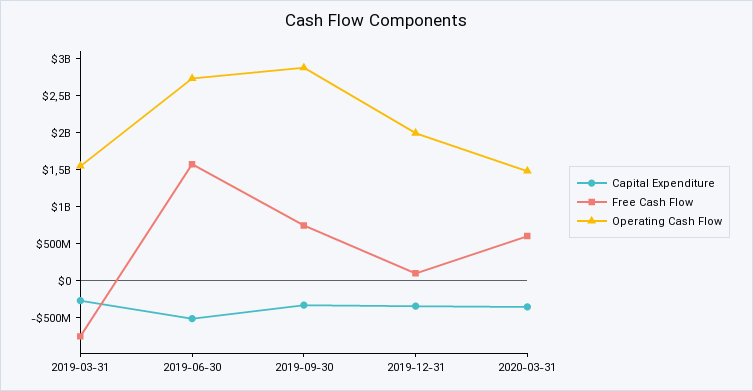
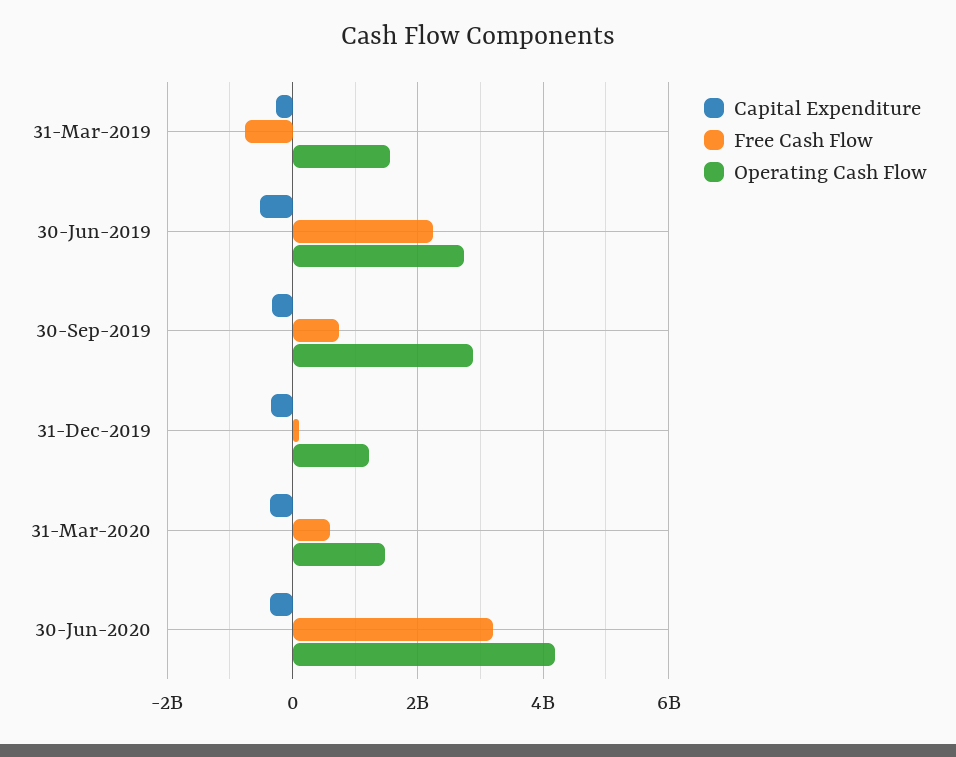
Free Cash Flow, 2019-06-30: 1500000000 -> 2200000000
Operating Cash Flow, 2019-12-31: 2000000000 -> 1200000000
Capital Expenditure, 30-Jun-2020: none -> -400000000
Free Cash Flow, 30-Jun-2020: none -> 3200000000
Operating Cash Flow, 30-Jun-2020: none -> 4200000000

